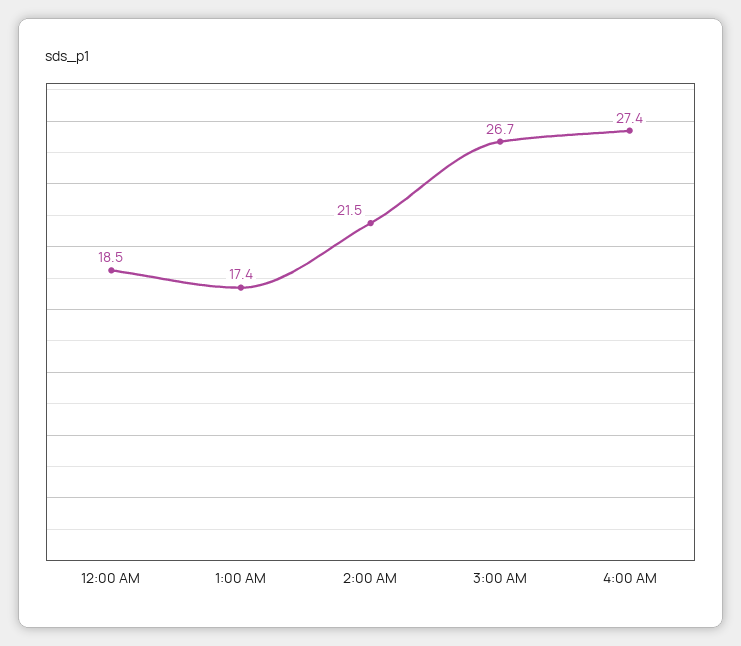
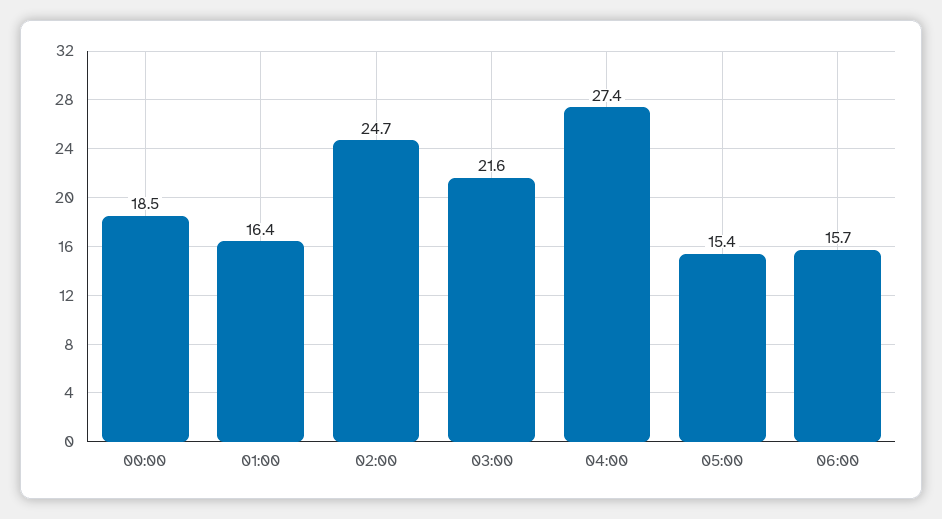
1:00 AM: 17.4 -> 16.4
2:00 AM: 21.5 -> 24.7
3:00 AM: 26.7 -> 21.6
05:00: none -> 15.4
06:00: none -> 15.7

